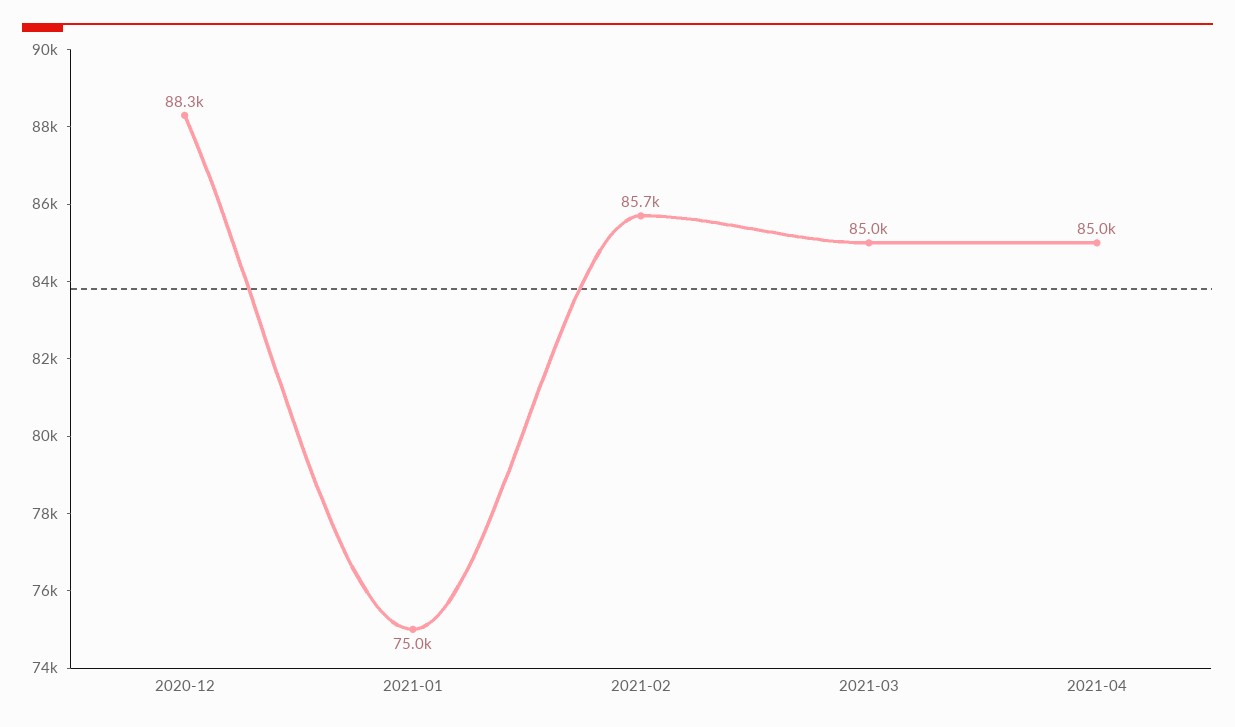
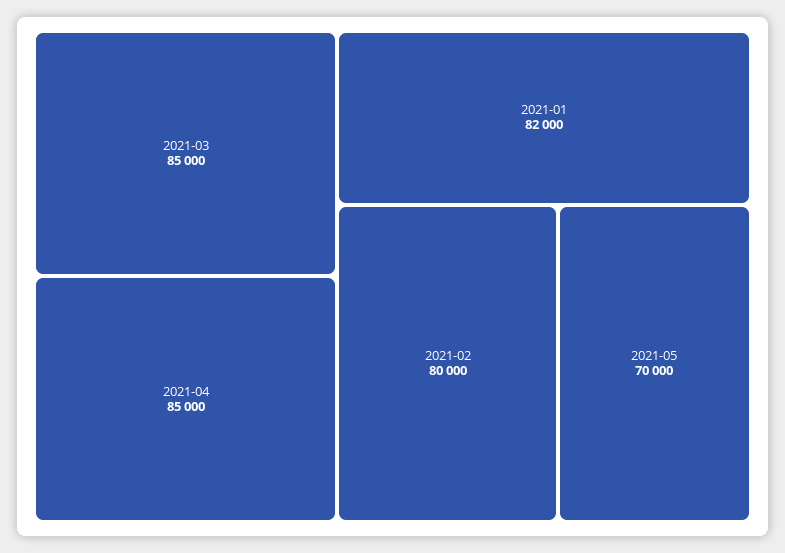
2020-12: 88300 -> none
2021-01: 75000 -> 82000
2021-02: 85700 -> 80000
2021-05: none -> 70000

